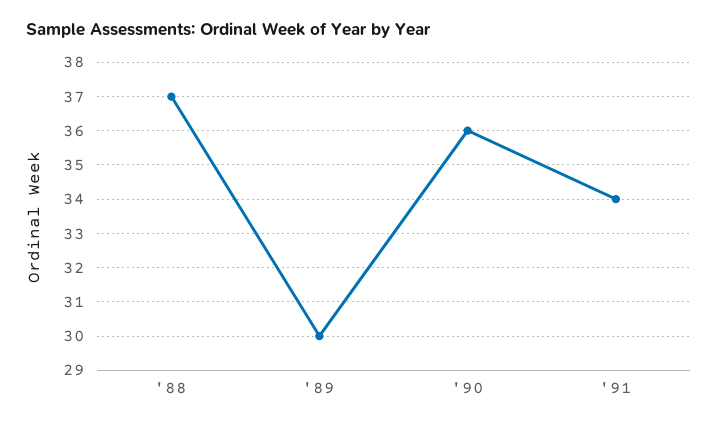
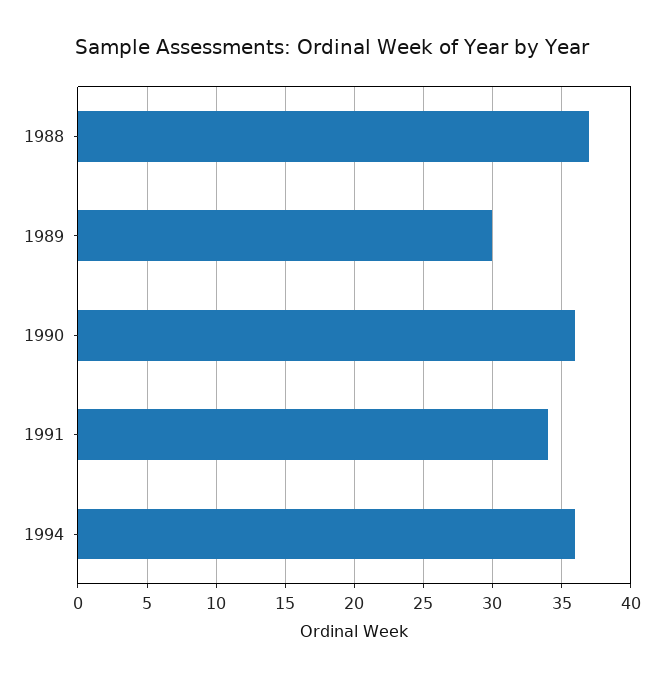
1994: none -> 36

